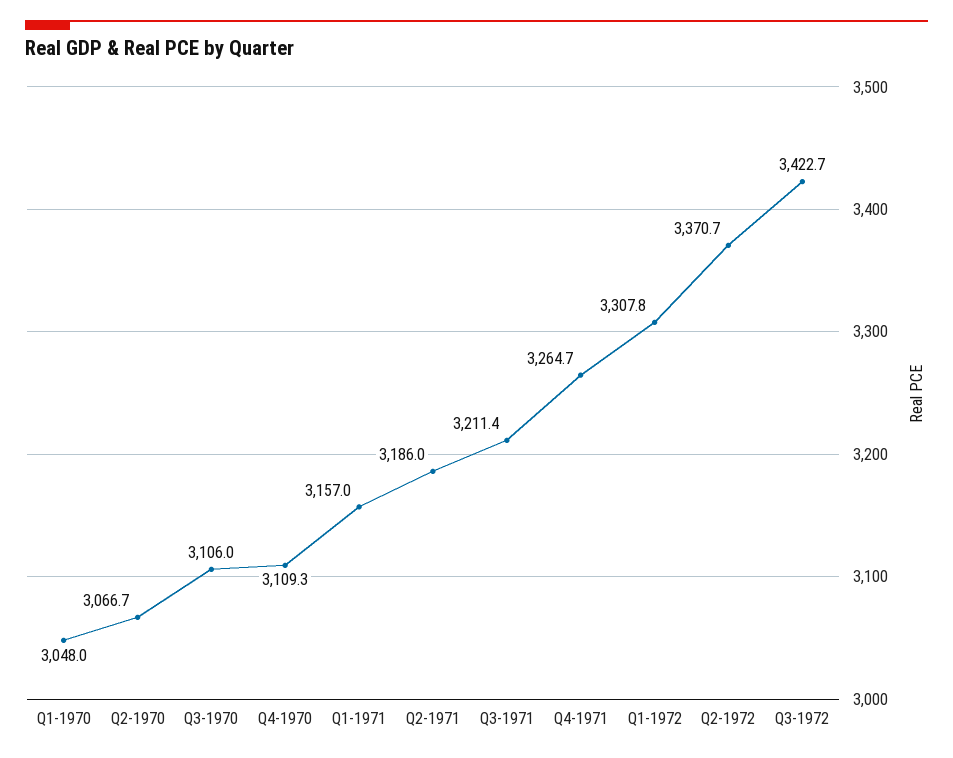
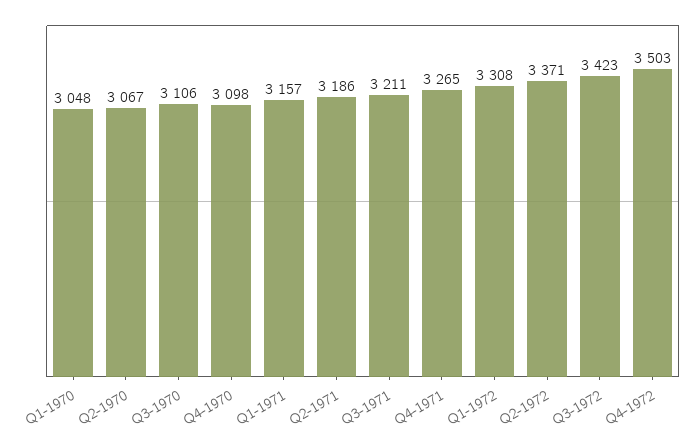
Q4-1970: 3109.3 -> 3098
Q4-1972: none -> 3503

